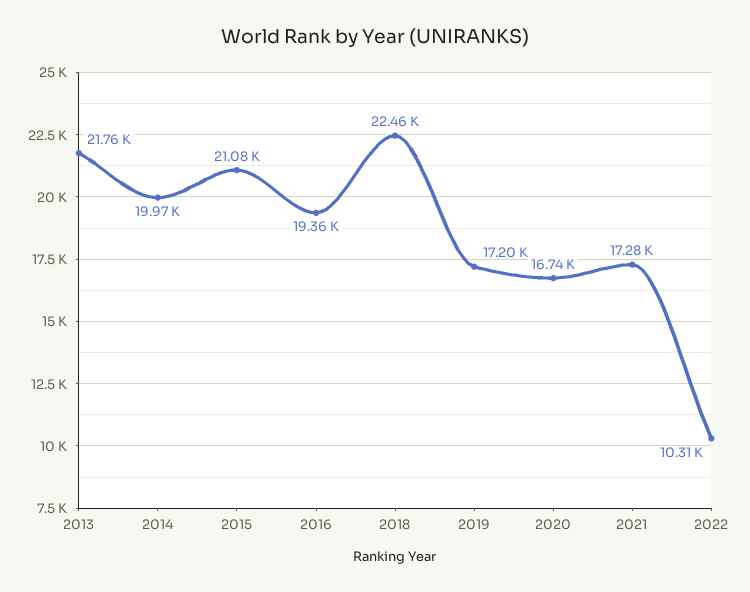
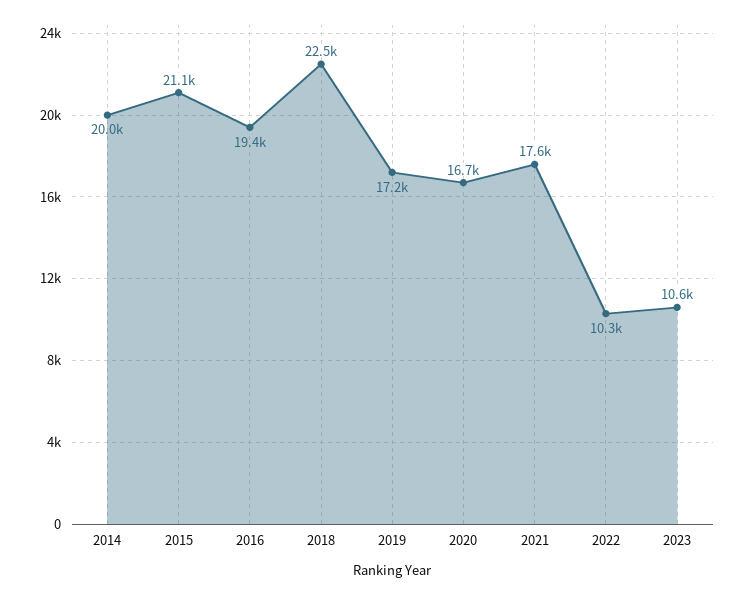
2013: 21760 -> none
2021: 17280 -> 17600
2023: none -> 10600

